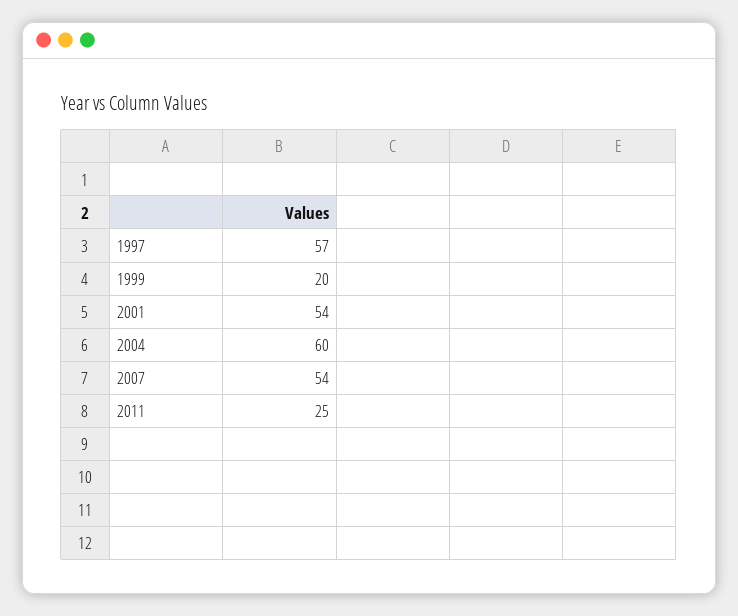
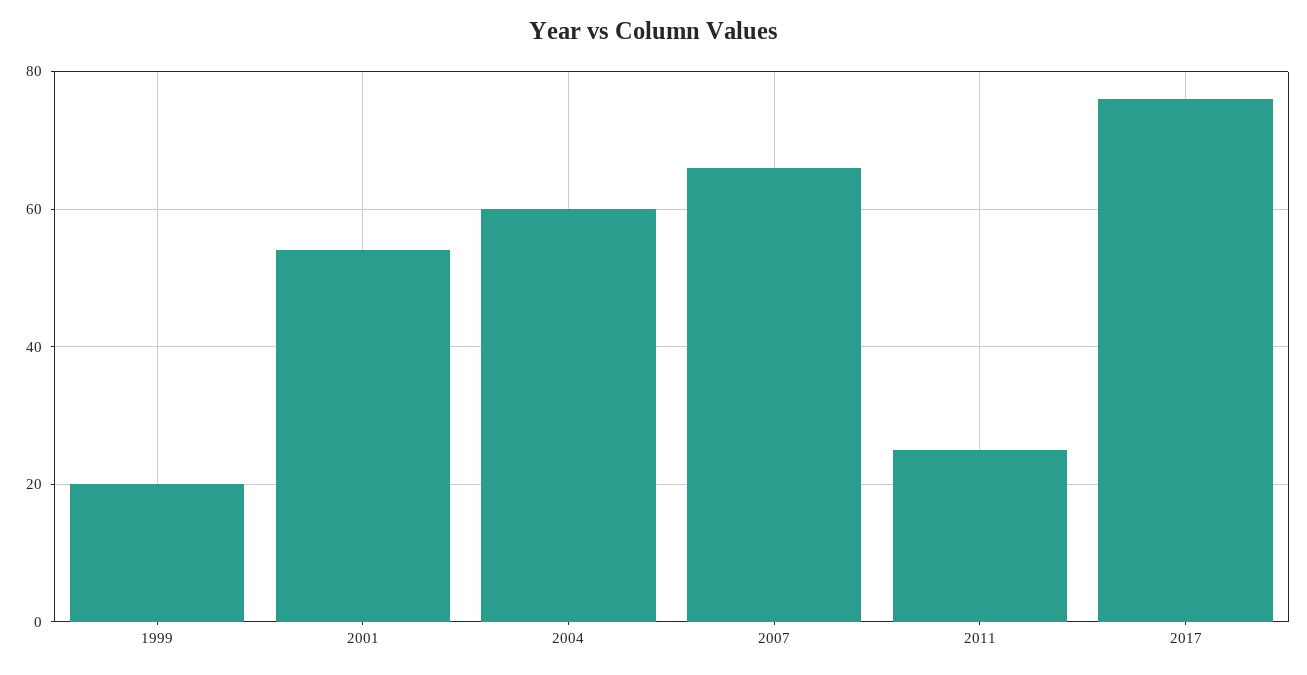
1997: 57 -> none
2007: 54 -> 65
2017: none -> 75

